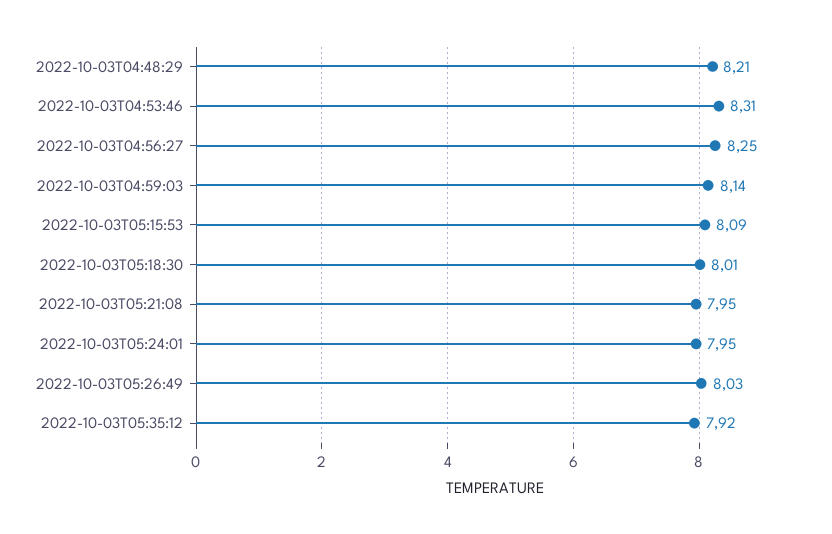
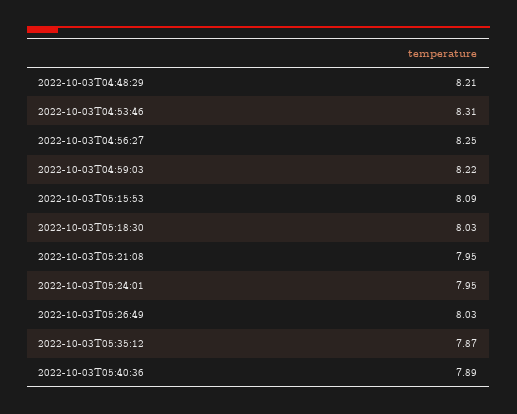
2022-10-03T04:59:03: 8.14 -> 8.22
2022-10-03T05:18:30: 8.01 -> 8.03
2022-10-03T05:35:12: 7.92 -> 7.87
2022-10-03T05:40:36: none -> 7.89

